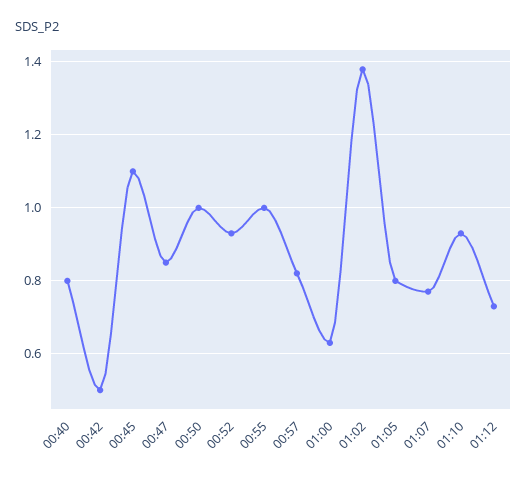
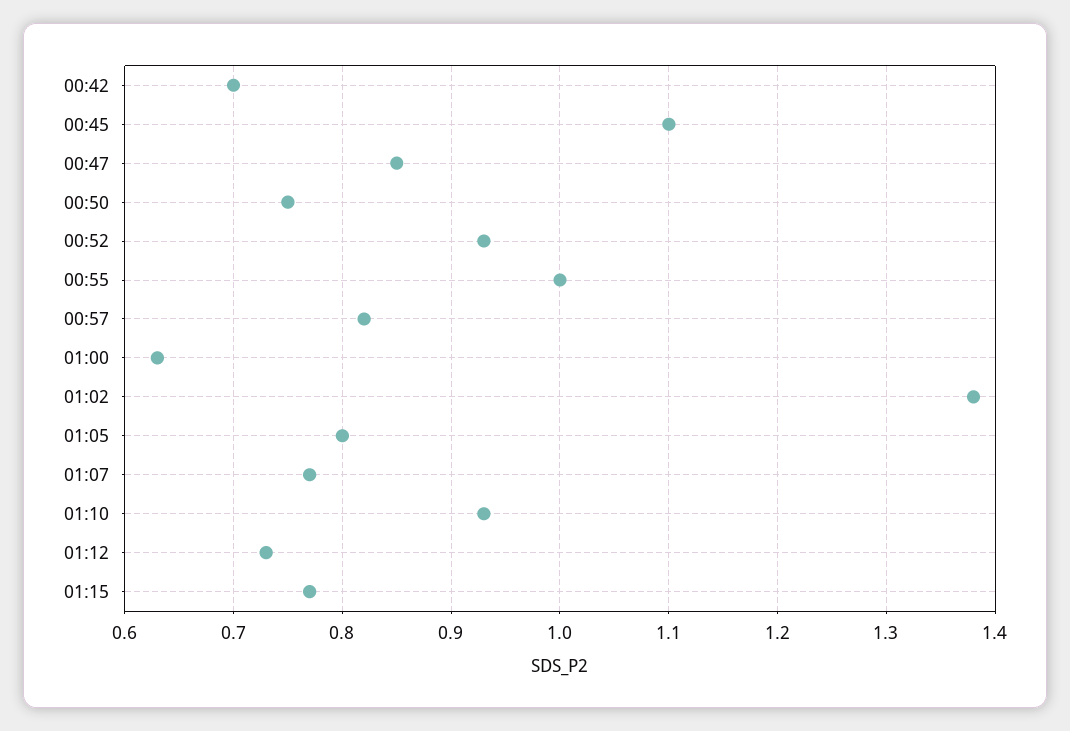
00:40: 0.8 -> none
00:42: 0.5 -> 0.7
00:50: 1 -> 0.75
01:15: none -> 0.77

